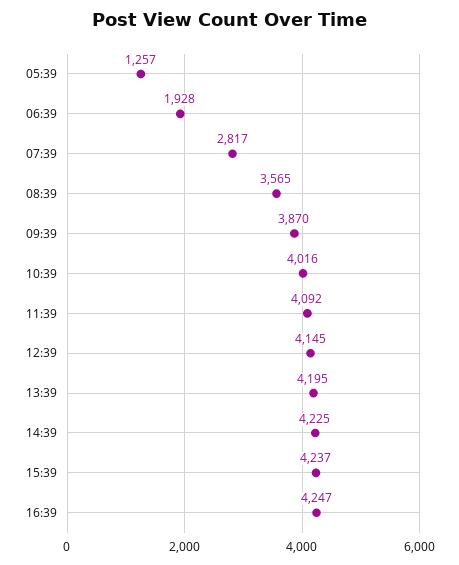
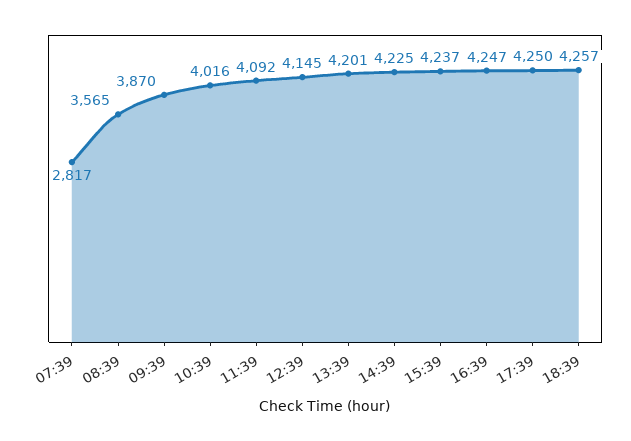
05:39: 1257 -> none
06:39: 1928 -> none
13:39: 4195 -> 4201
17:39: none -> 4250
18:39: none -> 4257

